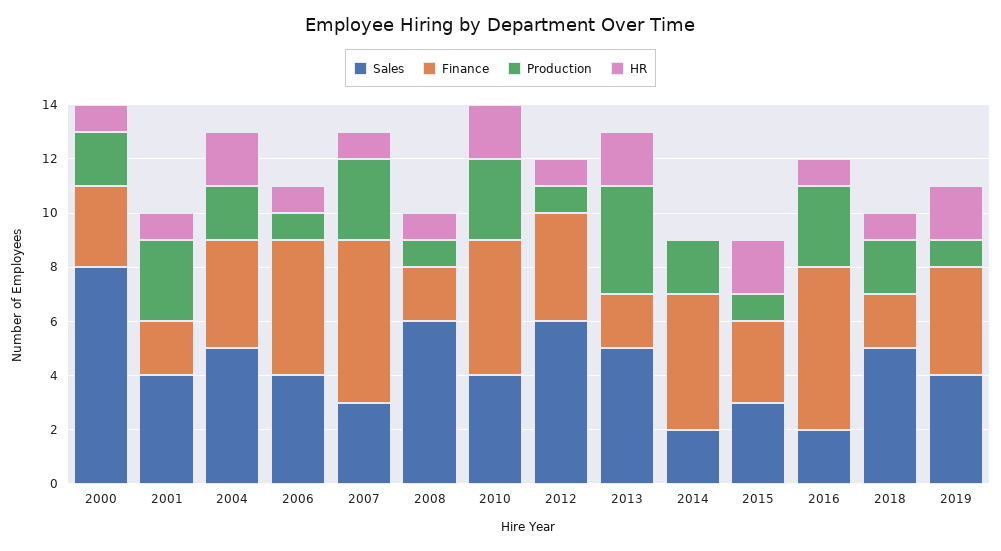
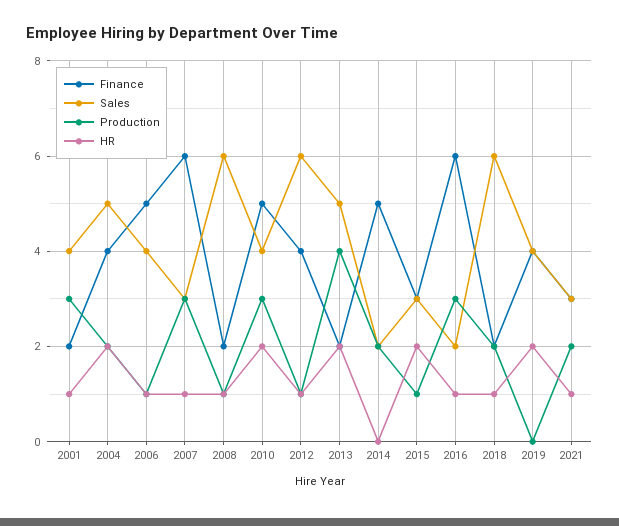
Sales, 2000: 8 -> none
Finance, 2000: 3 -> none
Production, 2000: 2 -> none
HR, 2000: 1 -> none
Sales, 2018: 5 -> 6
Production, 2019: 1 -> 0
Finance, 2021: none -> 3
Sales, 2021: none -> 3
Production, 2021: none -> 2
HR, 2021: none -> 1

